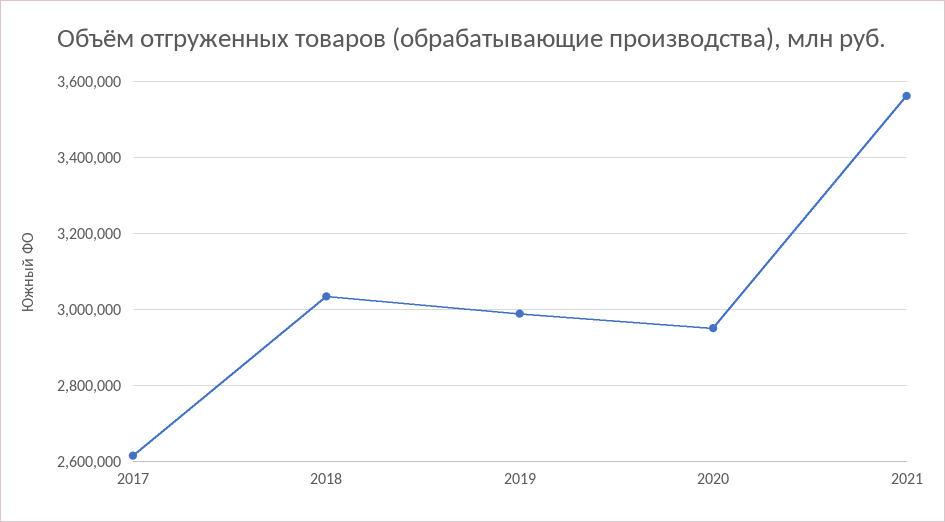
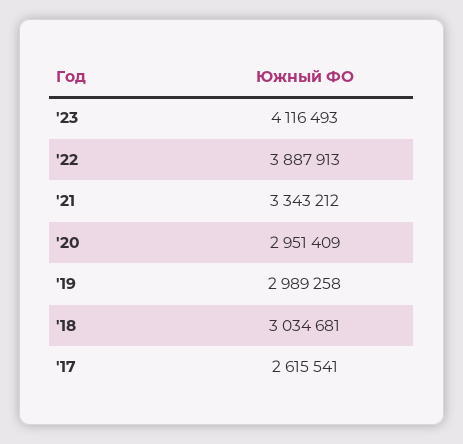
2021: 3560000 -> 3343212
'23: none -> 4116493
'22: none -> 3887913

